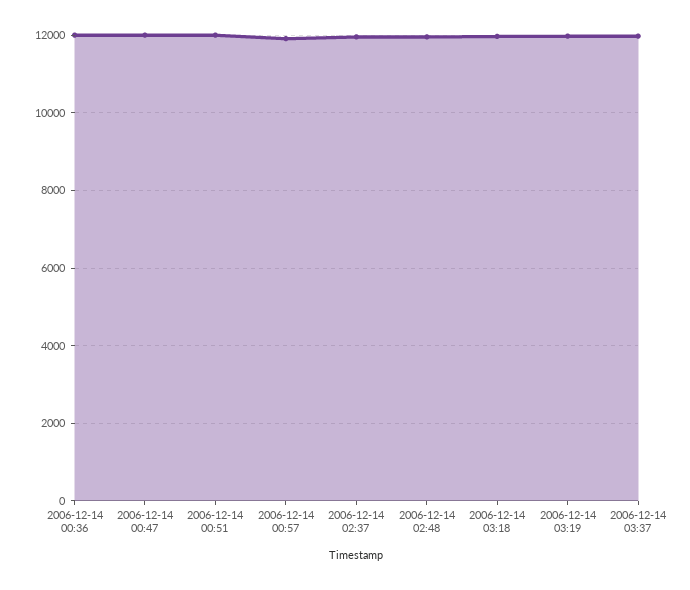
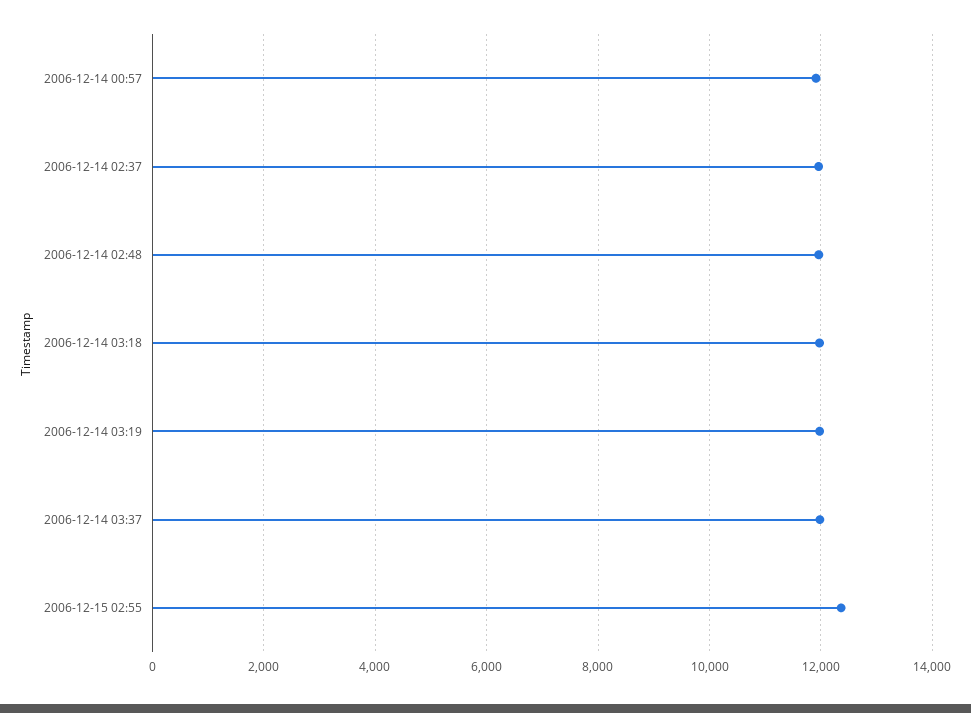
2006-12-14 00:36: 12000 -> none
2006-12-14 00:47: 12000 -> none
2006-12-14 00:51: 12000 -> none
2006-12-15 02:55: none -> 12400

